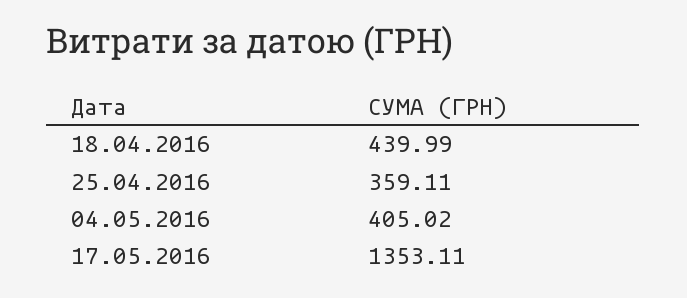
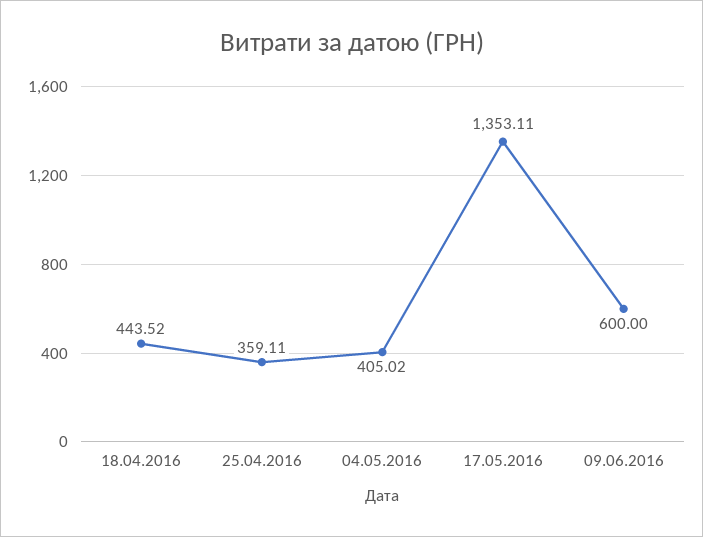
18.04.2016: 439.99 -> 443.52
09.06.2016: none -> 600

